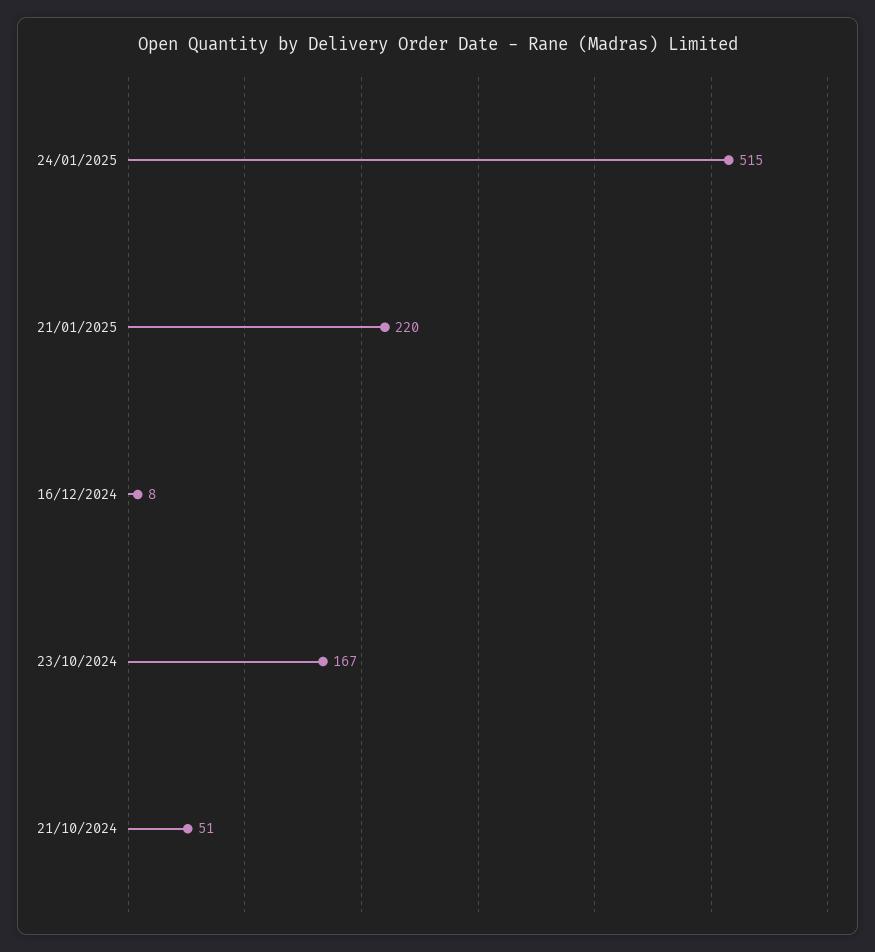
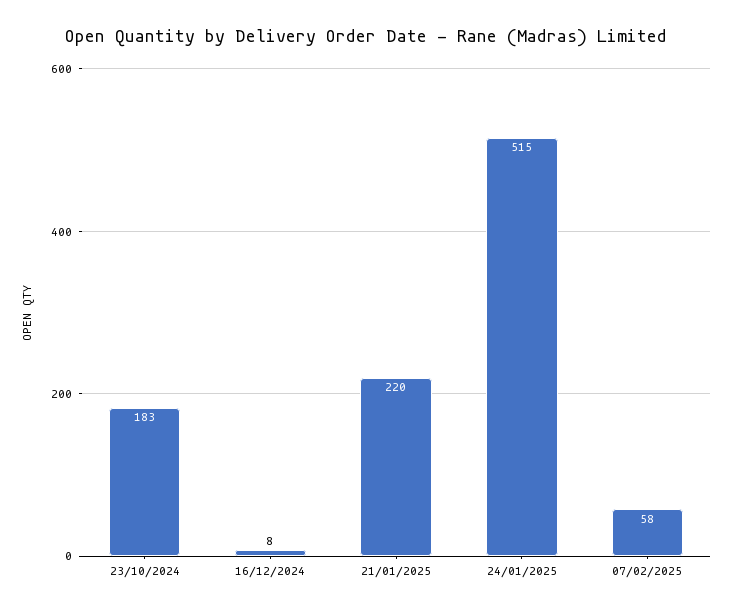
23/10/2024: 167 -> 183
21/10/2024: 51 -> none
07/02/2025: none -> 58

